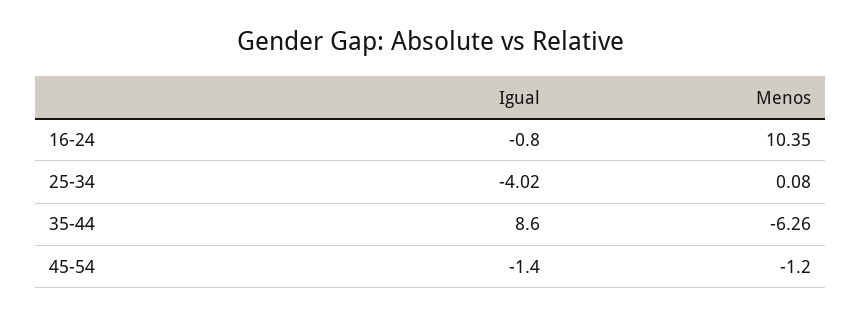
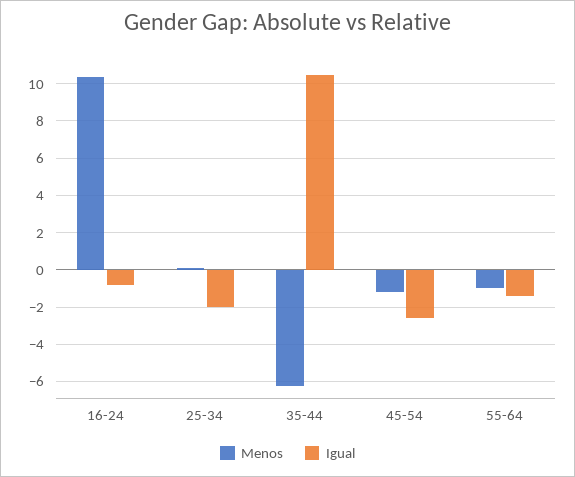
Igual, 25-34: -4.02 -> -2
Igual, 35-44: 8.6 -> 10.5
Igual, 45-54: -1.4 -> -2.5
Menos, 55-64: none -> -1
Igual, 55-64: none -> -1.5

